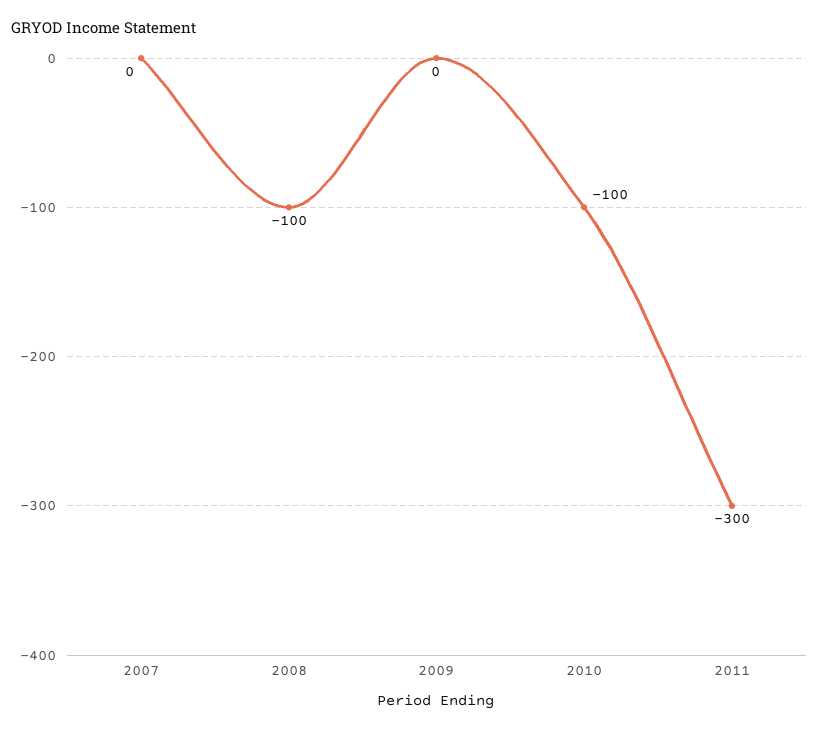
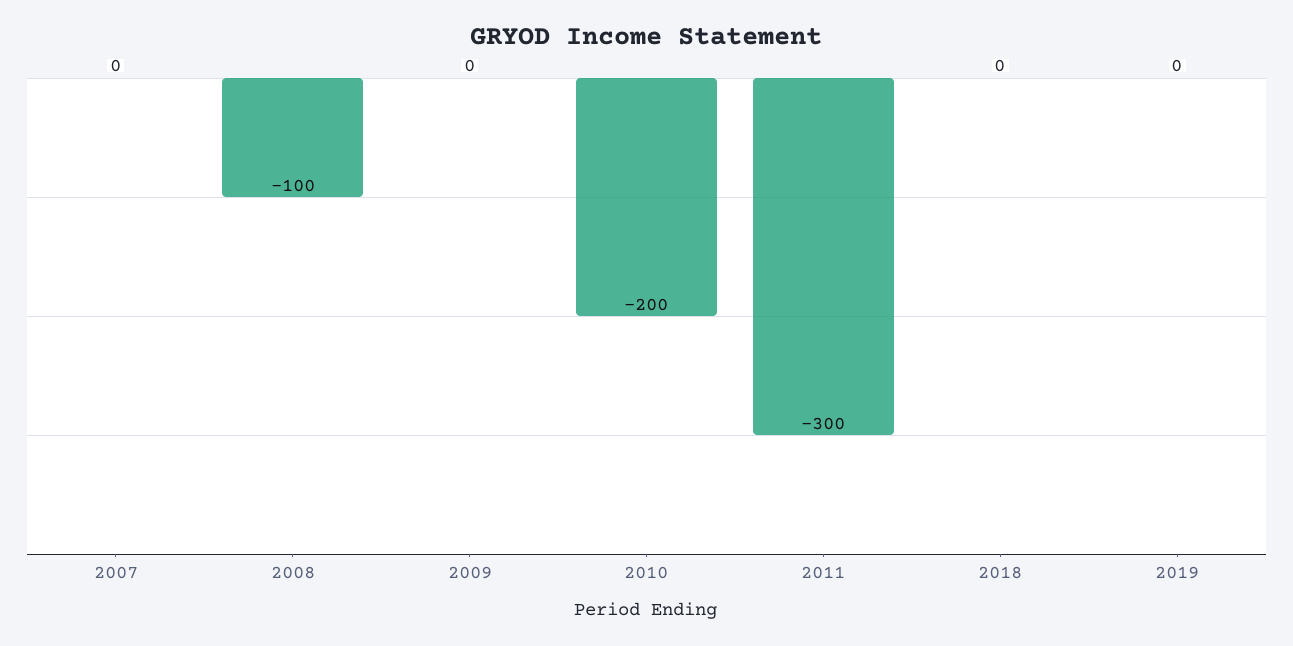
2010: -100 -> -200
2018: none -> 0
2019: none -> 0

